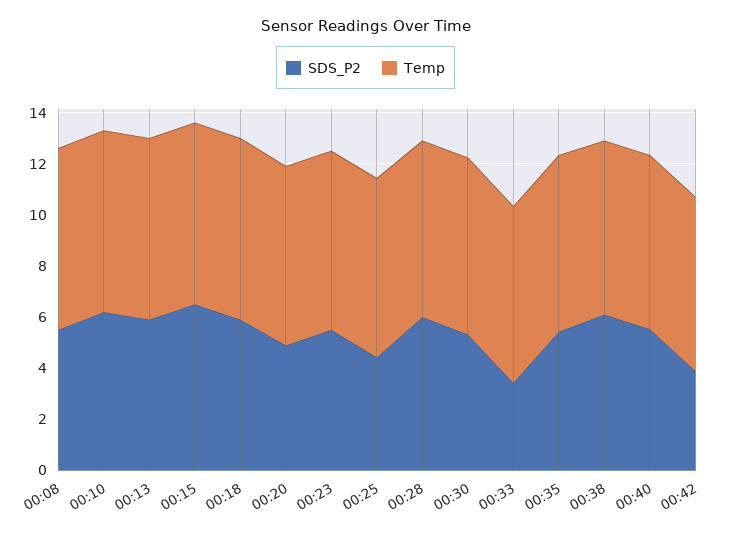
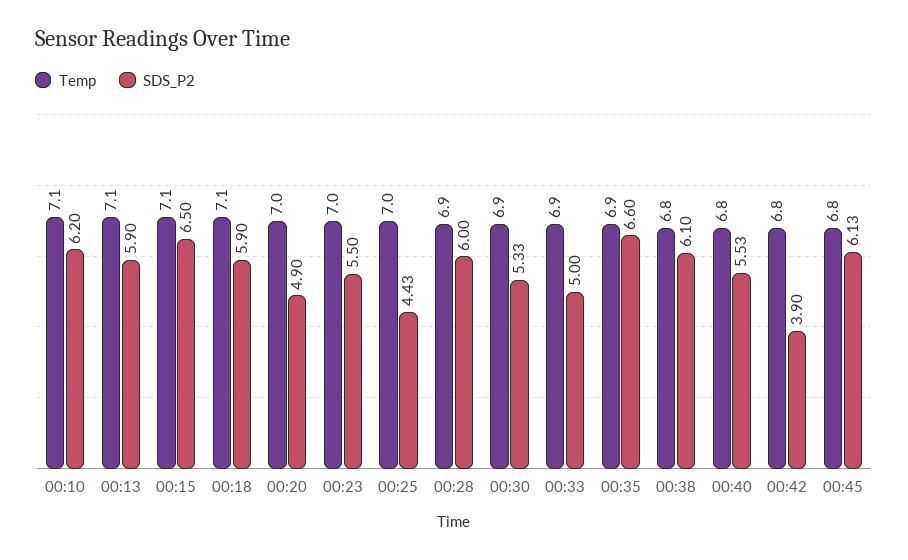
SDS_P2, 00:08: 5.5 -> none
Temp, 00:08: 7 -> none
SDS_P2, 00:33: 3.5 -> 5
SDS_P2, 00:35: 5.5 -> 6.6
Temp, 00:45: none -> 6.8
SDS_P2, 00:45: none -> 6.13

